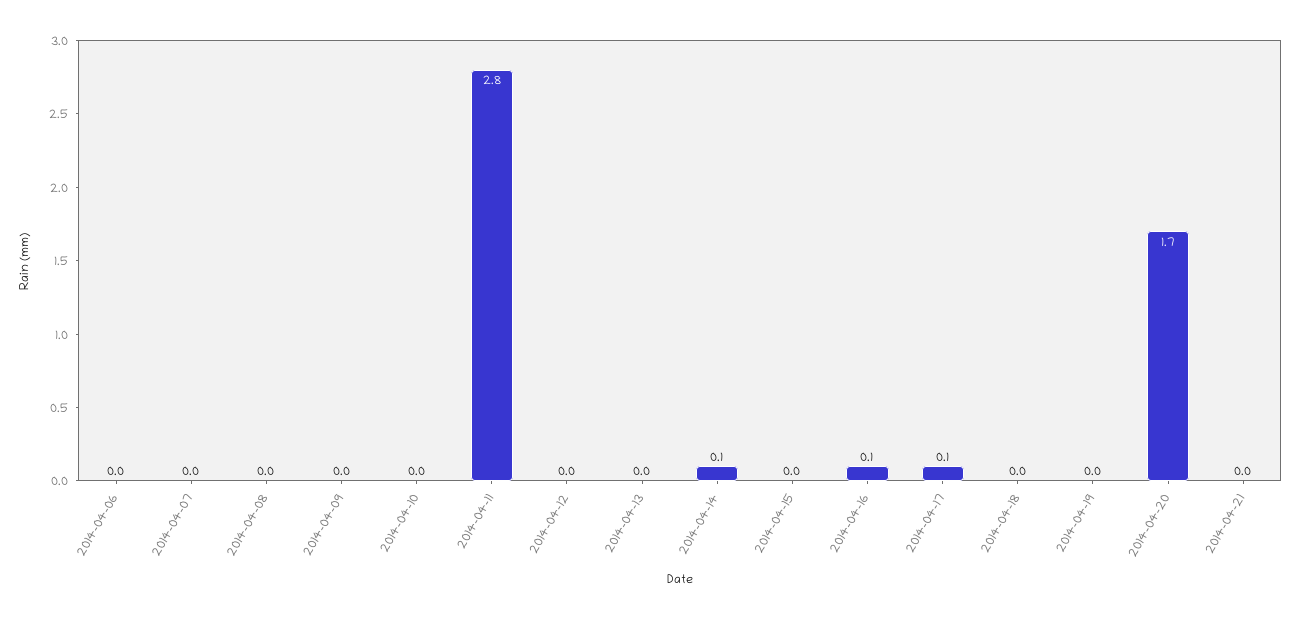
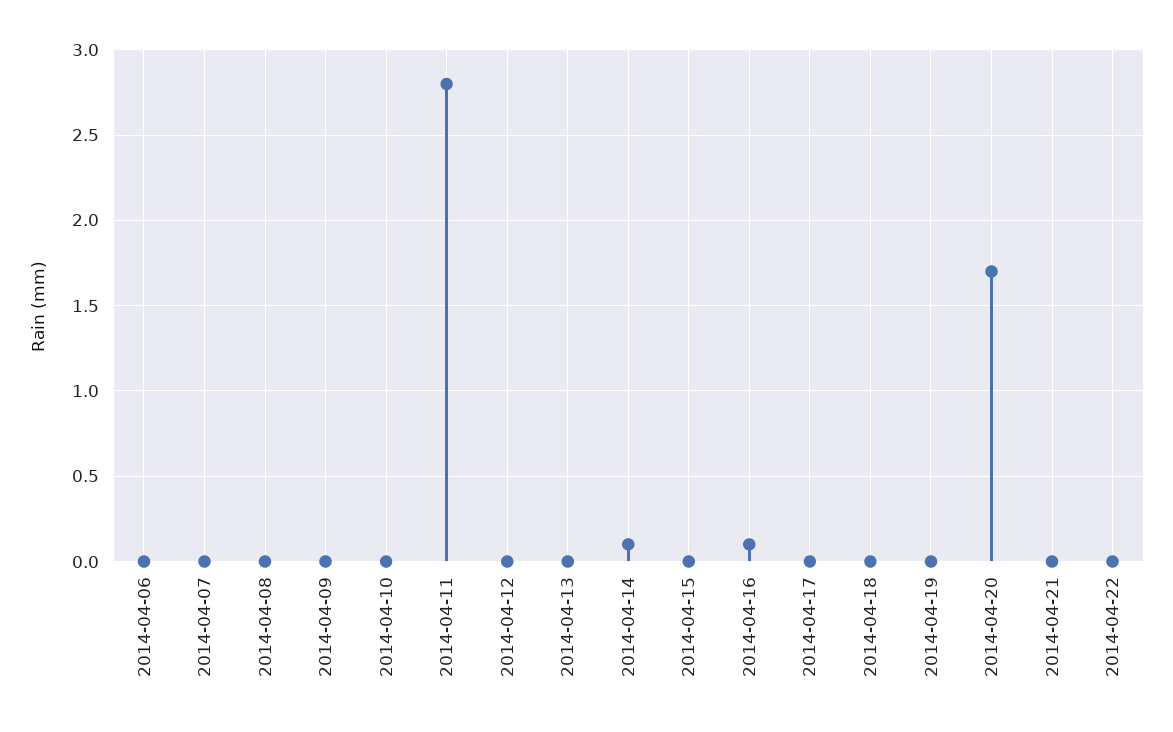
2014-04-17: 0.1 -> 0
2014-04-22: none -> 0

